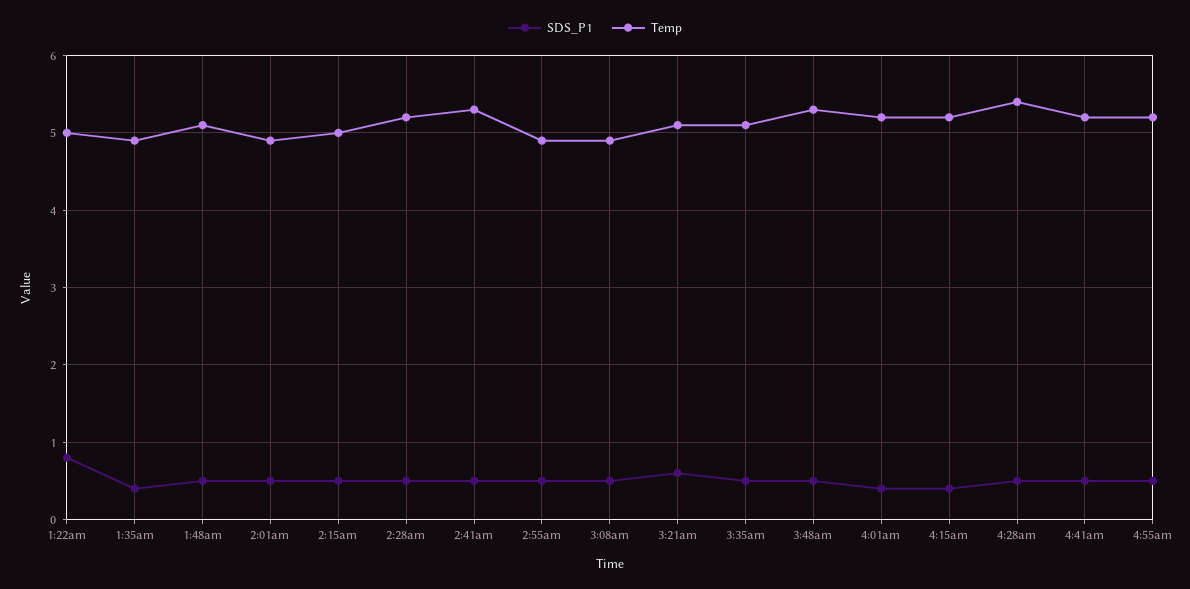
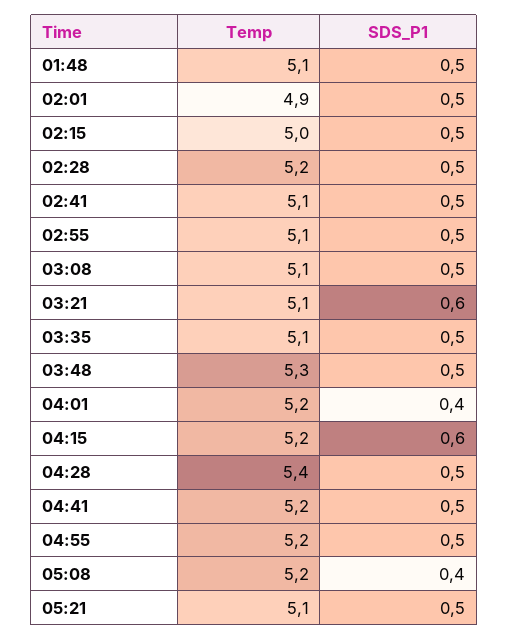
SDS_P1, 1:22am: 0.8 -> none
Temp, 1:22am: 5 -> none
SDS_P1, 1:35am: 0.4 -> none
Temp, 1:35am: 4.9 -> none
Temp, 2:41am: 5.3 -> 5.1
Temp, 2:55am: 4.9 -> 5.1
Temp, 3:08am: 4.9 -> 5.1
SDS_P1, 4:15am: 0.4 -> 0.6
Temp, 05:08: none -> 5.2
SDS_P1, 05:08: none -> 0.4
Temp, 05:21: none -> 5.1
SDS_P1, 05:21: none -> 0.5

